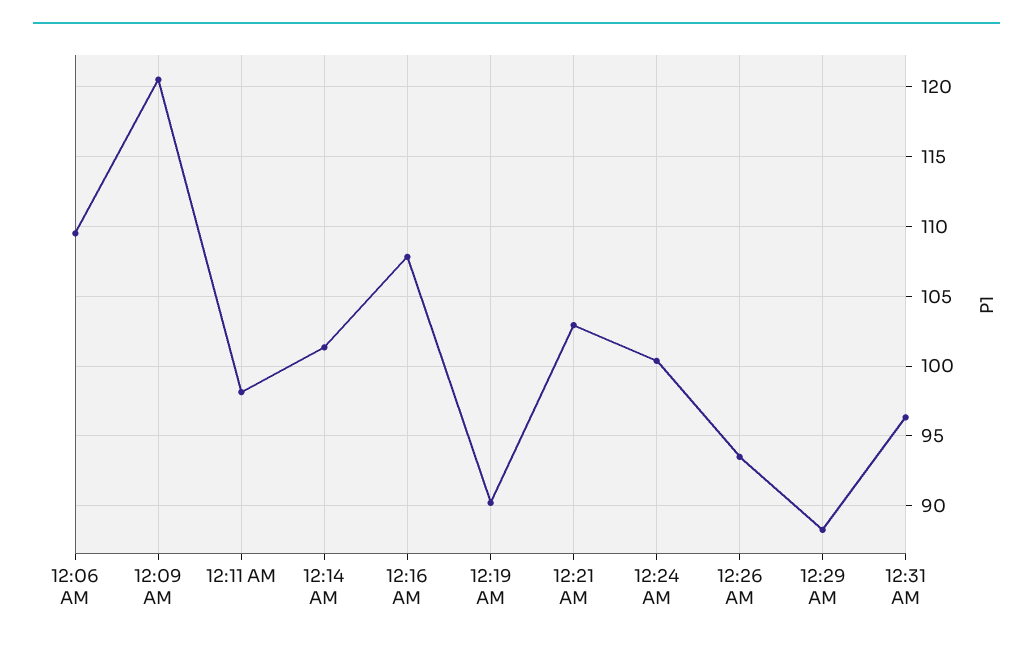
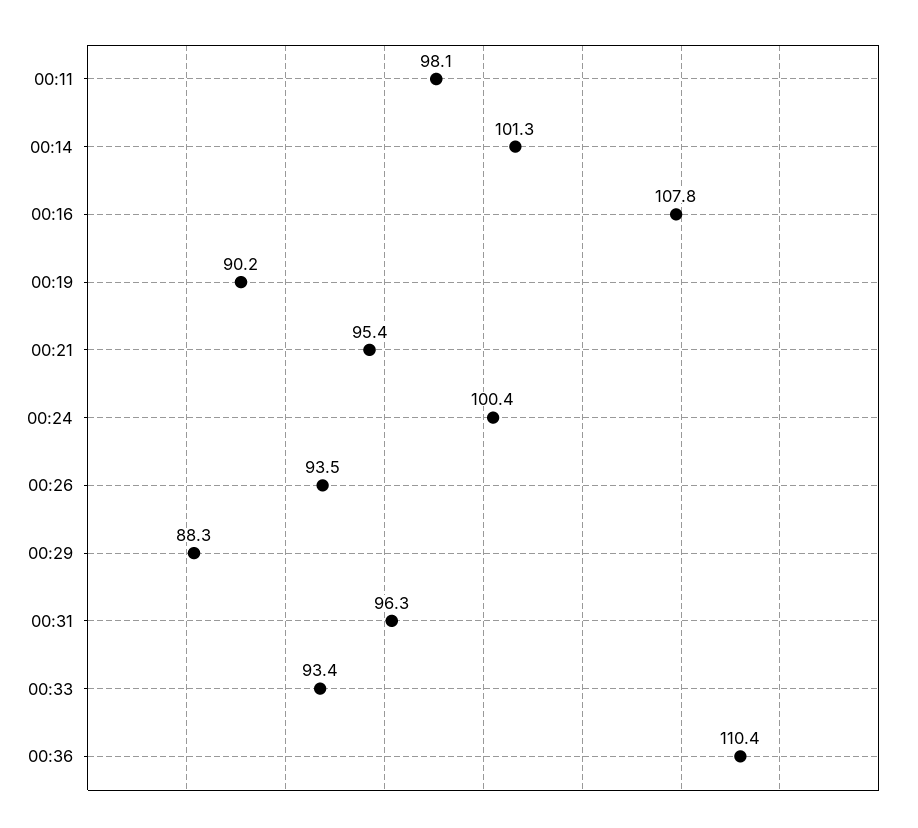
12:06 AM: 109.5 -> none
12:09 AM: 120.5 -> none
12:21 AM: 103 -> 95.4
00:33: none -> 93.4
00:36: none -> 110.4

